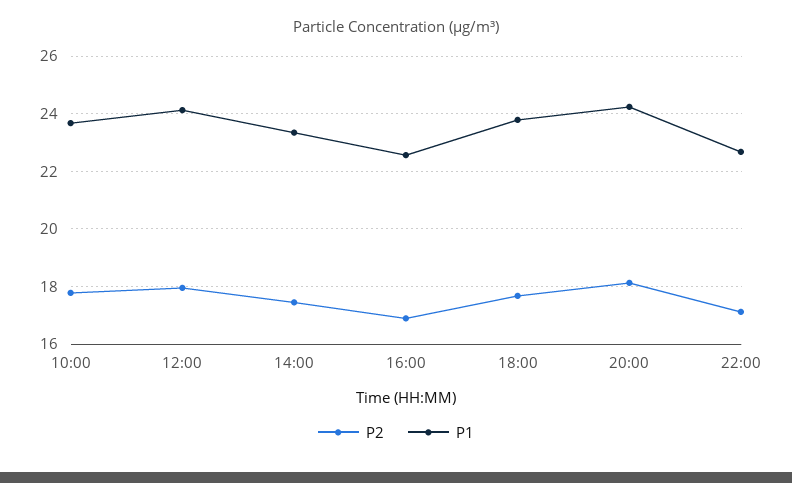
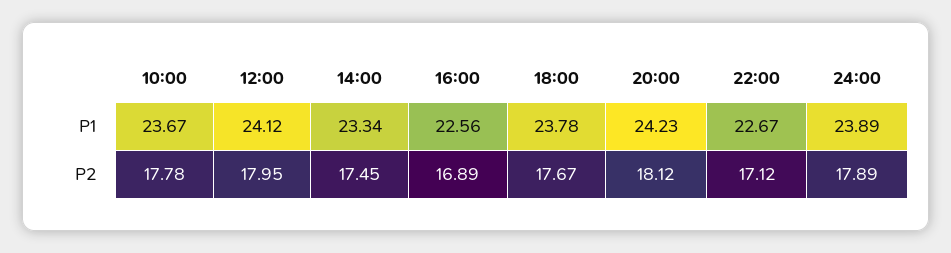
P1, 24:00: none -> 23.89
P2, 24:00: none -> 17.89

